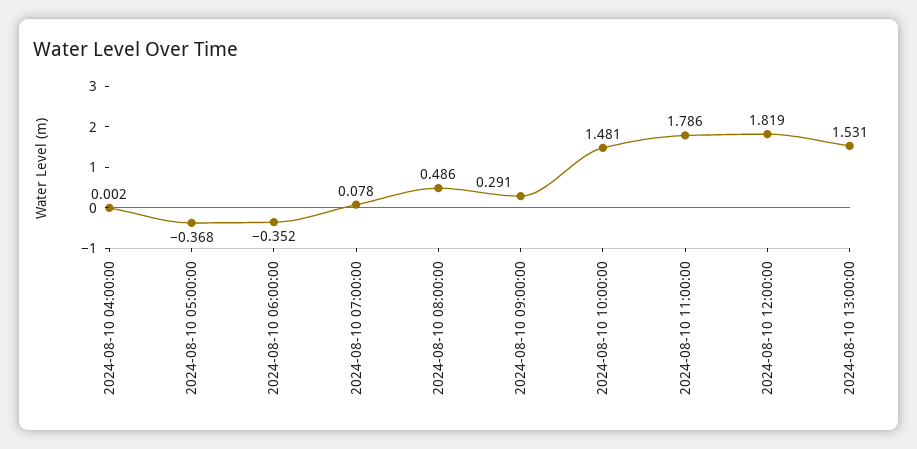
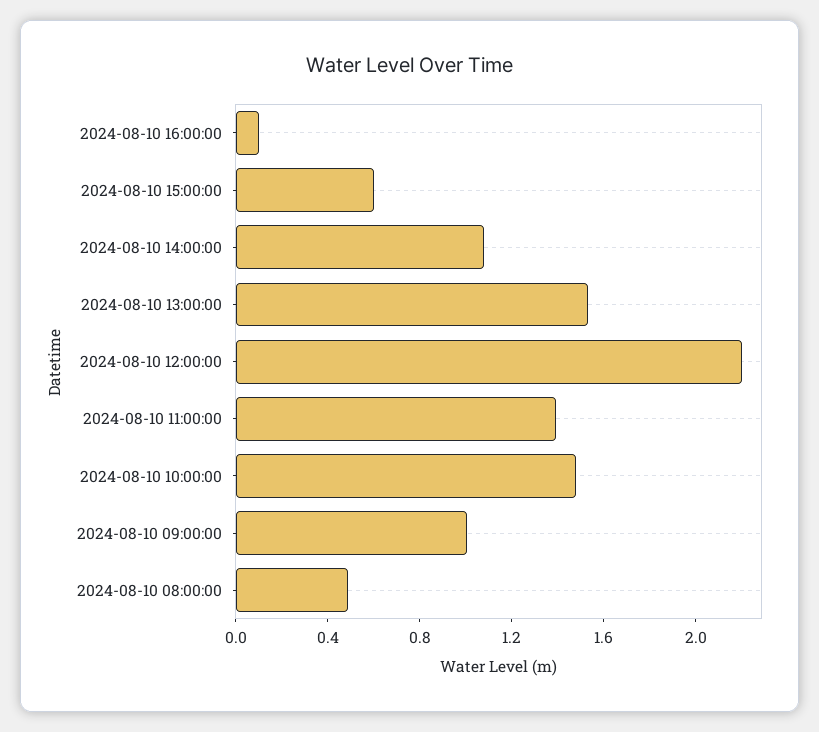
2024-08-10 04:00:00: 0.002 -> none
2024-08-10 05:00:00: -0.368 -> none
2024-08-10 06:00:00: -0.352 -> none
2024-08-10 07:00:00: 0.078 -> none
2024-08-10 09:00:00: 0.291 -> 1
2024-08-10 11:00:00: 1.786 -> 1.4
2024-08-10 12:00:00: 1.819 -> 2.2
2024-08-10 16:00:00: none -> 0.1
2024-08-10 15:00:00: none -> 0.6
2024-08-10 14:00:00: none -> 1.1

